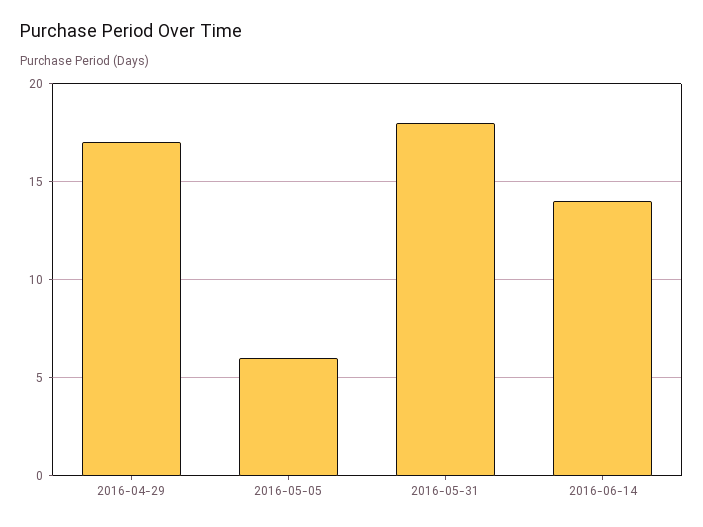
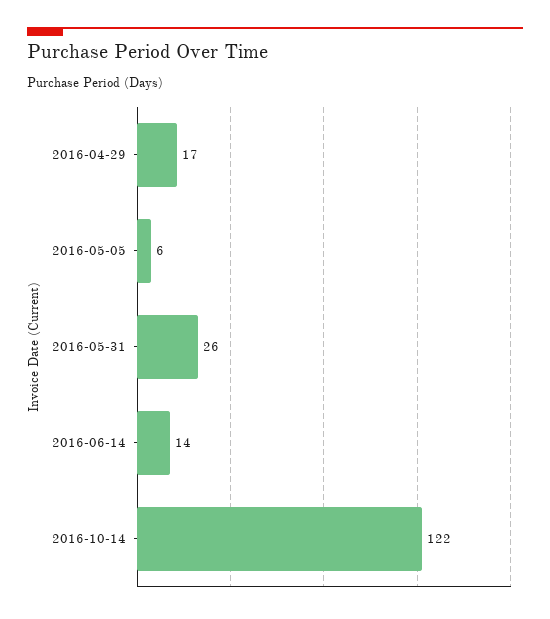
2016-05-31: 18 -> 26
2016-10-14: none -> 122

